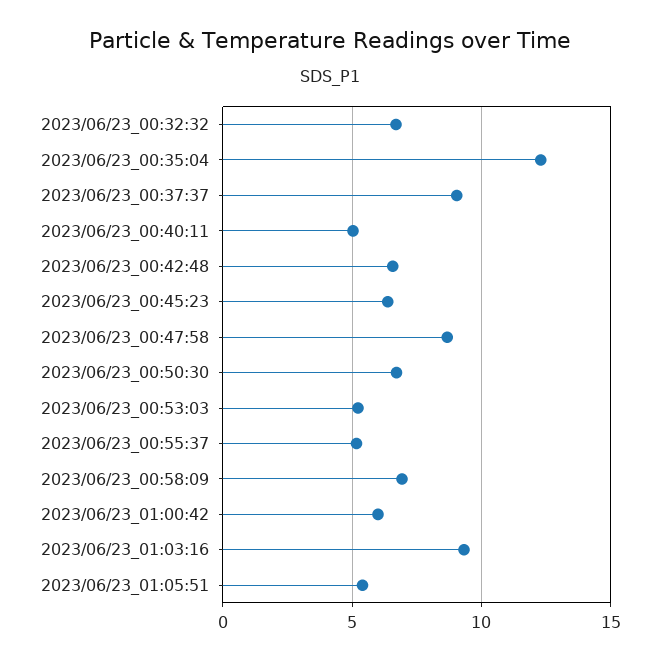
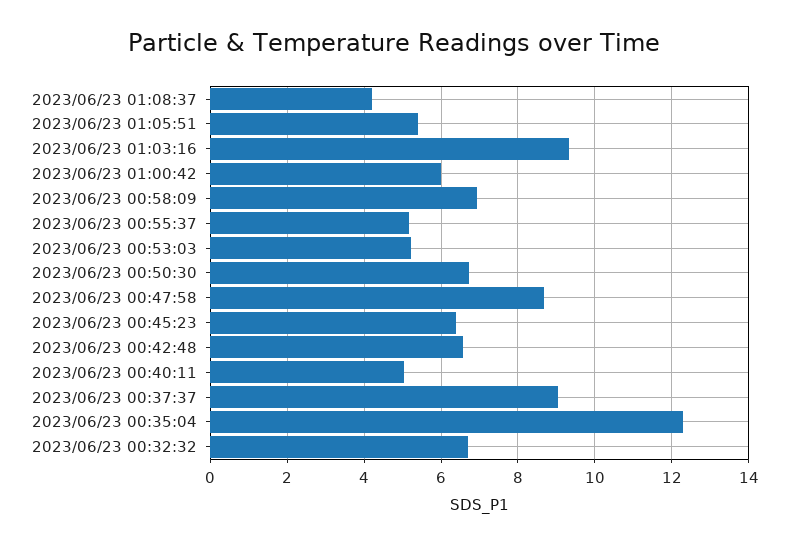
2023/06/23 01:08:37: none -> 4.2

